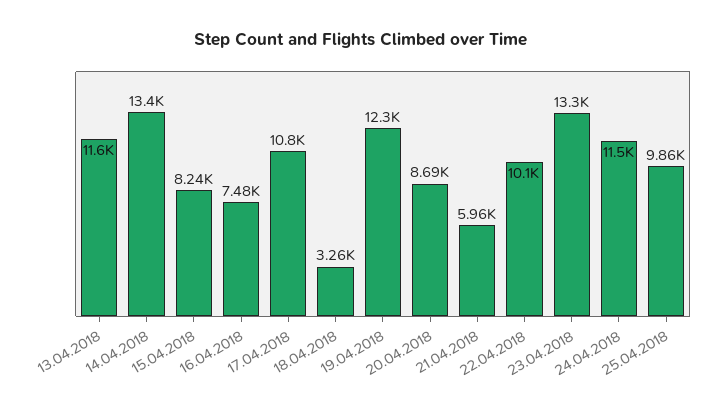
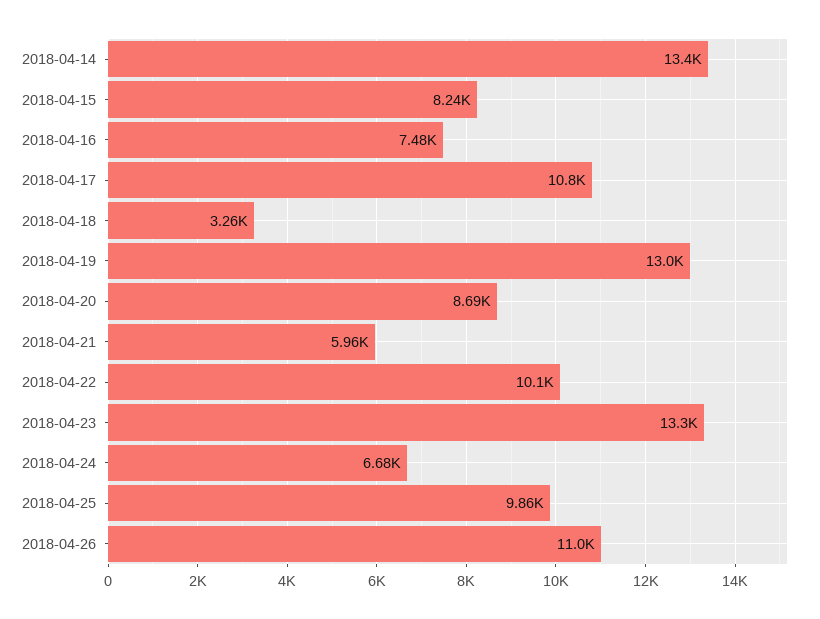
13.04.2018: 11600 -> none
19.04.2018: 12300 -> 13000
24.04.2018: 11500 -> 6680
2018-04-26: none -> 11000

